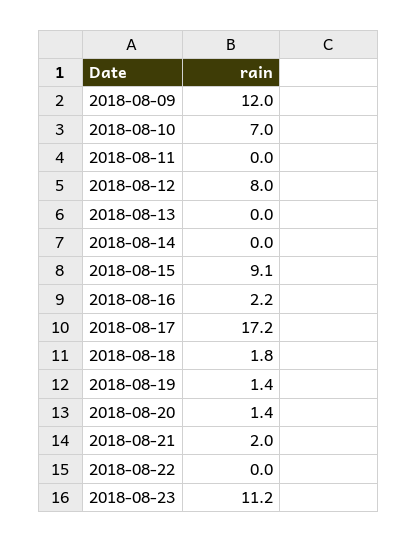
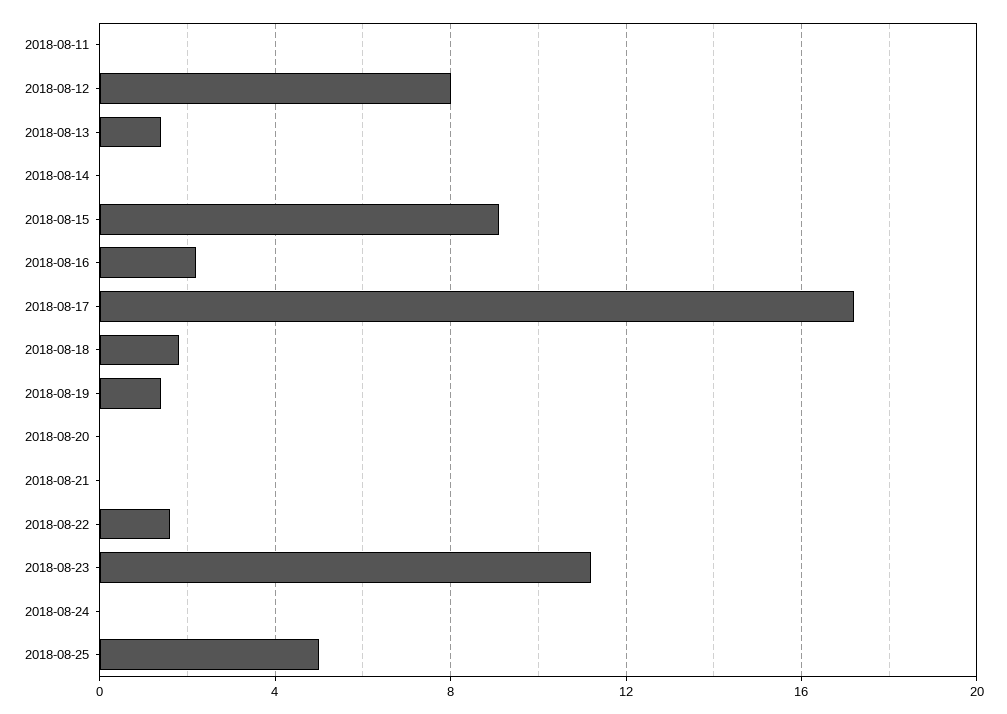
2018-08-09: 12 -> none
2018-08-10: 7 -> none
2018-08-13: 0 -> 1.5
2018-08-20: 1.4 -> 0
2018-08-21: 2 -> 0
2018-08-22: 0 -> 1.5
2018-08-24: none -> 0
2018-08-25: none -> 5

